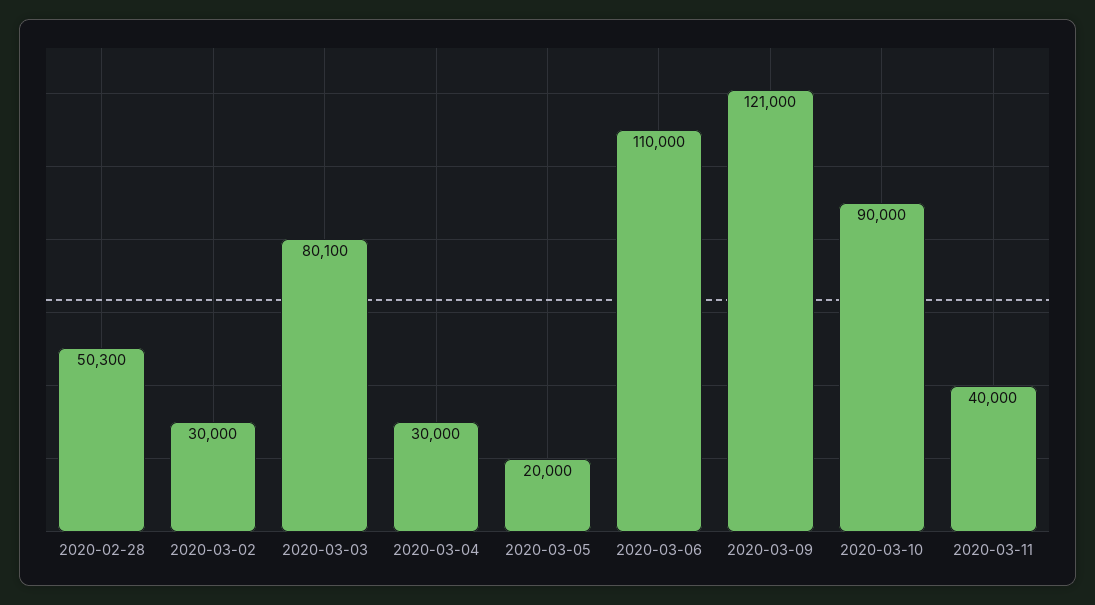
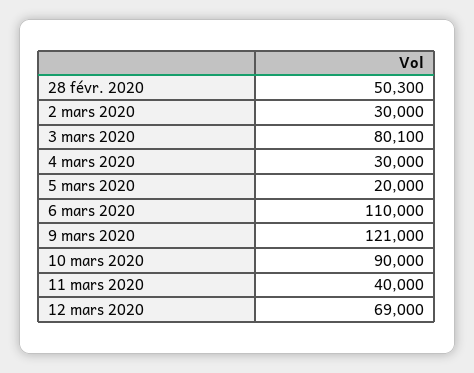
12 mars 2020: none -> 69000

